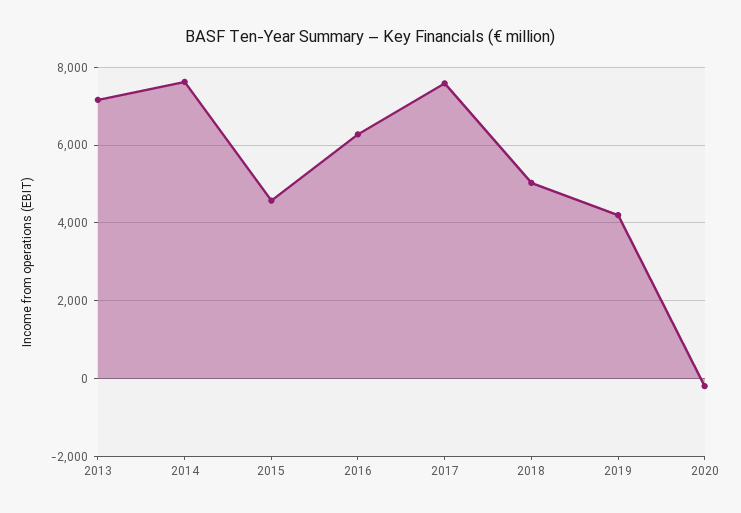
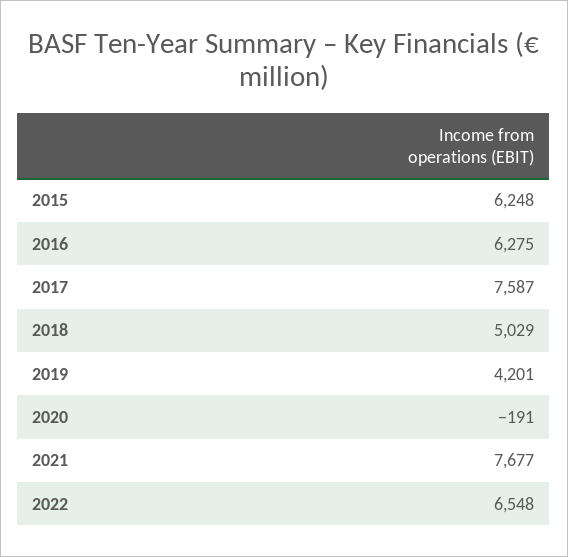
2013: 7200 -> none
2014: 7600 -> none
2015: 4600 -> 6248
2021: none -> 7677
2022: none -> 6548

